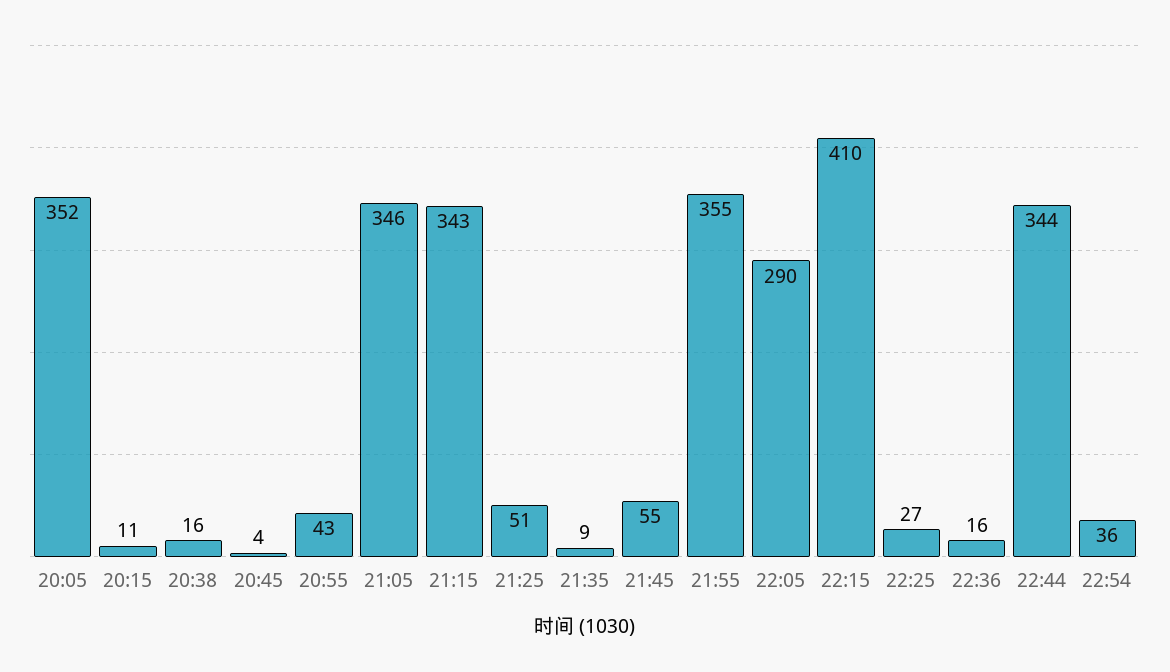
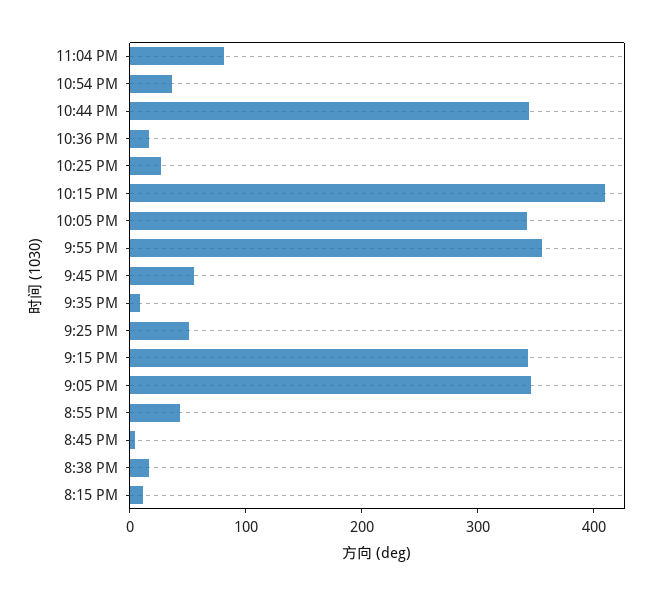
20:05: 352 -> none
22:05: 290 -> 340
11:04 PM: none -> 80

